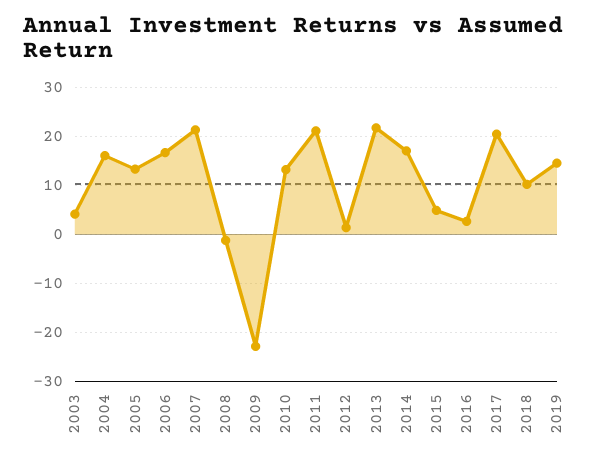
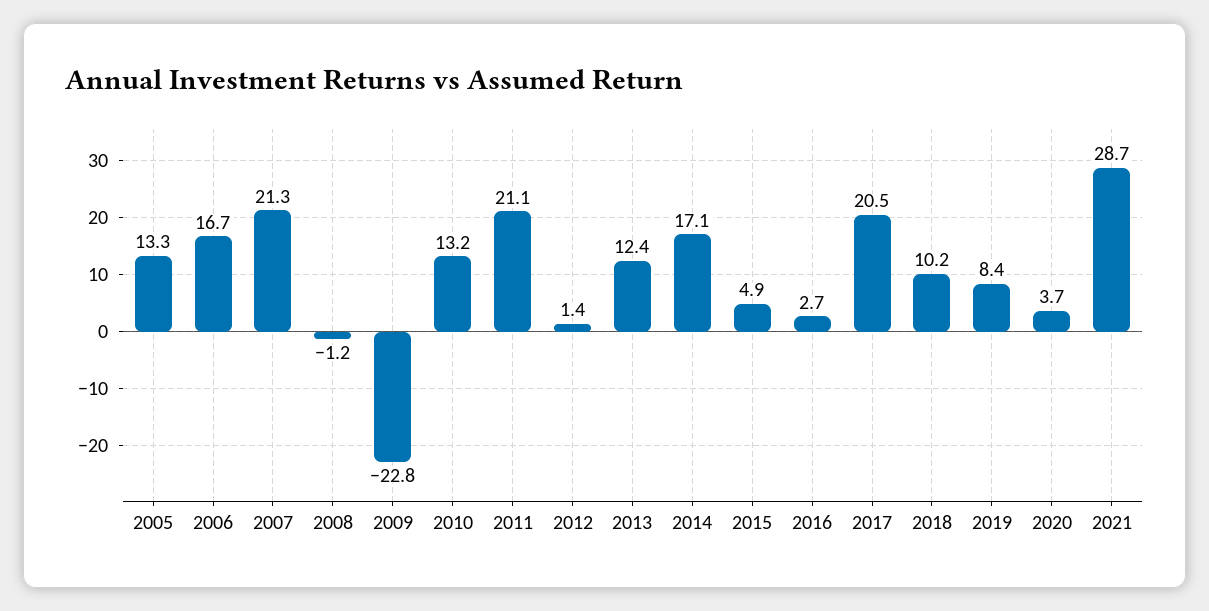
2003: 4 -> none
2004: 16 -> none
2013: 22 -> 12.4
2019: 14 -> 8.4
2020: none -> 3.7
2021: none -> 28.7

